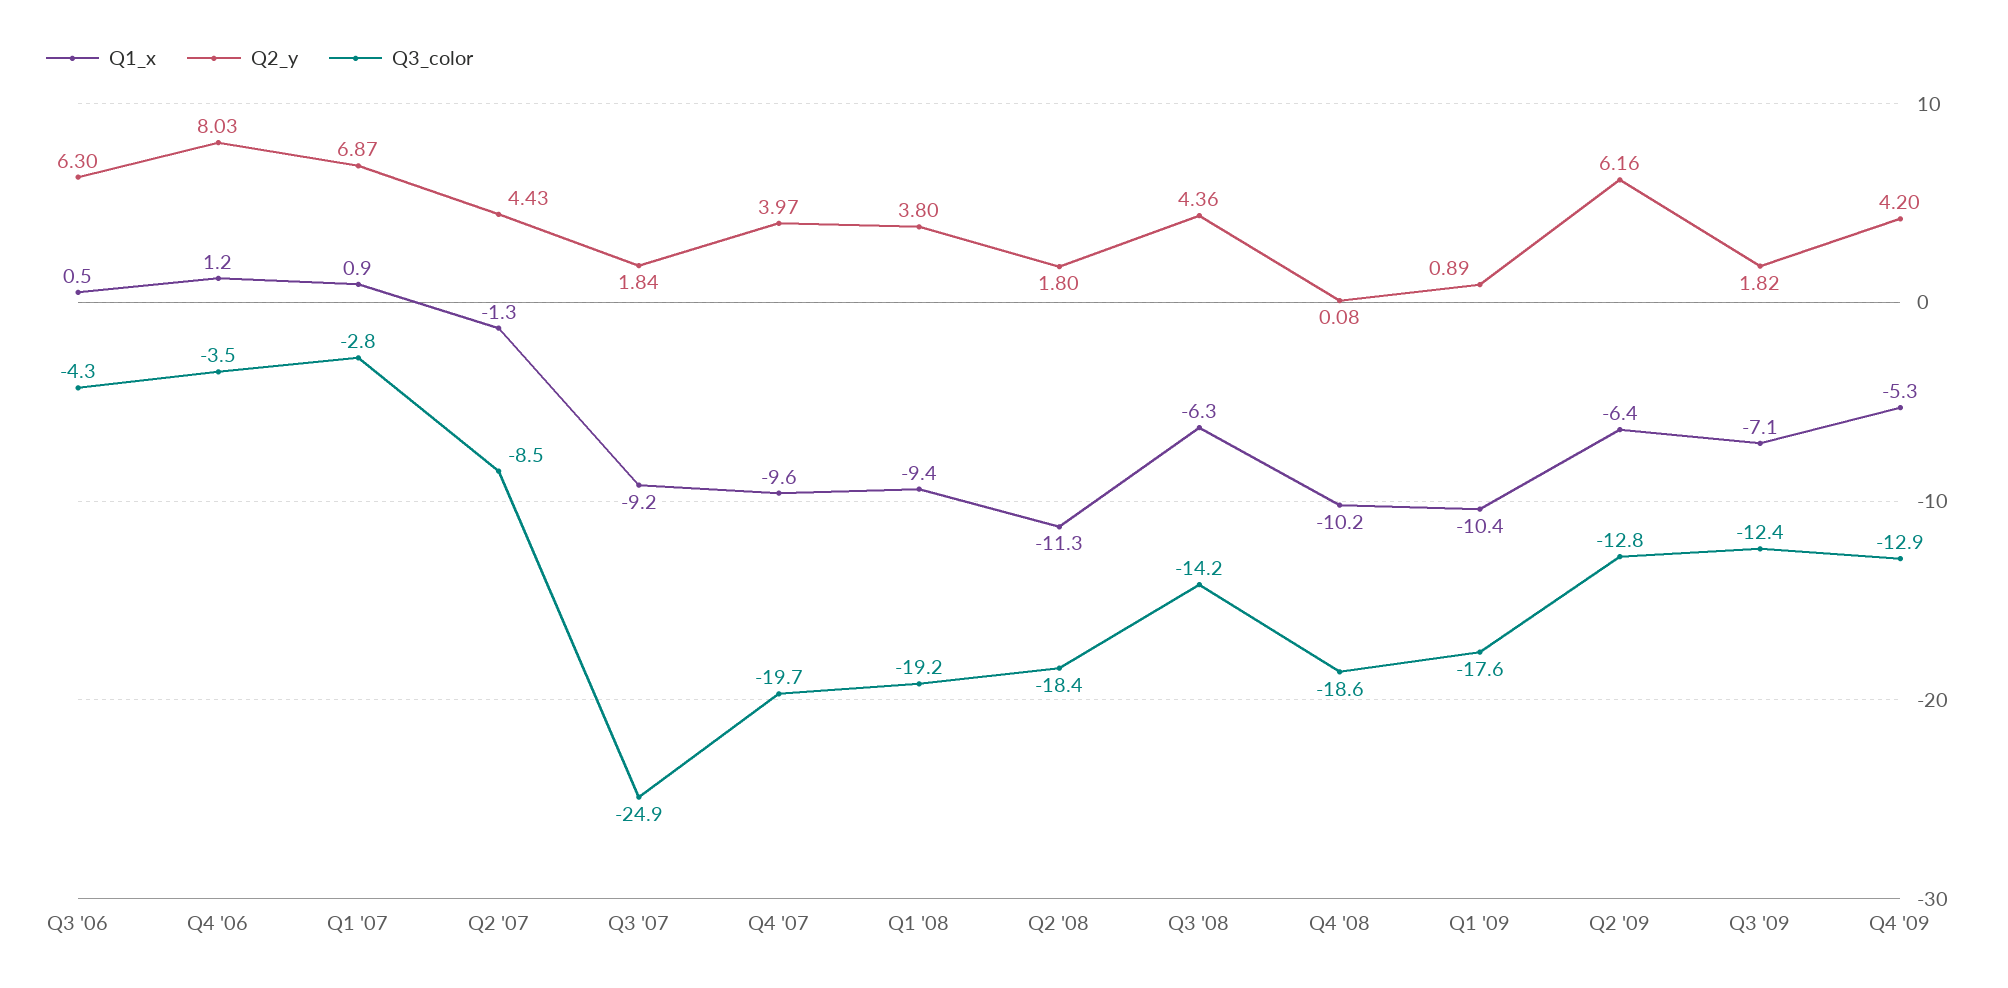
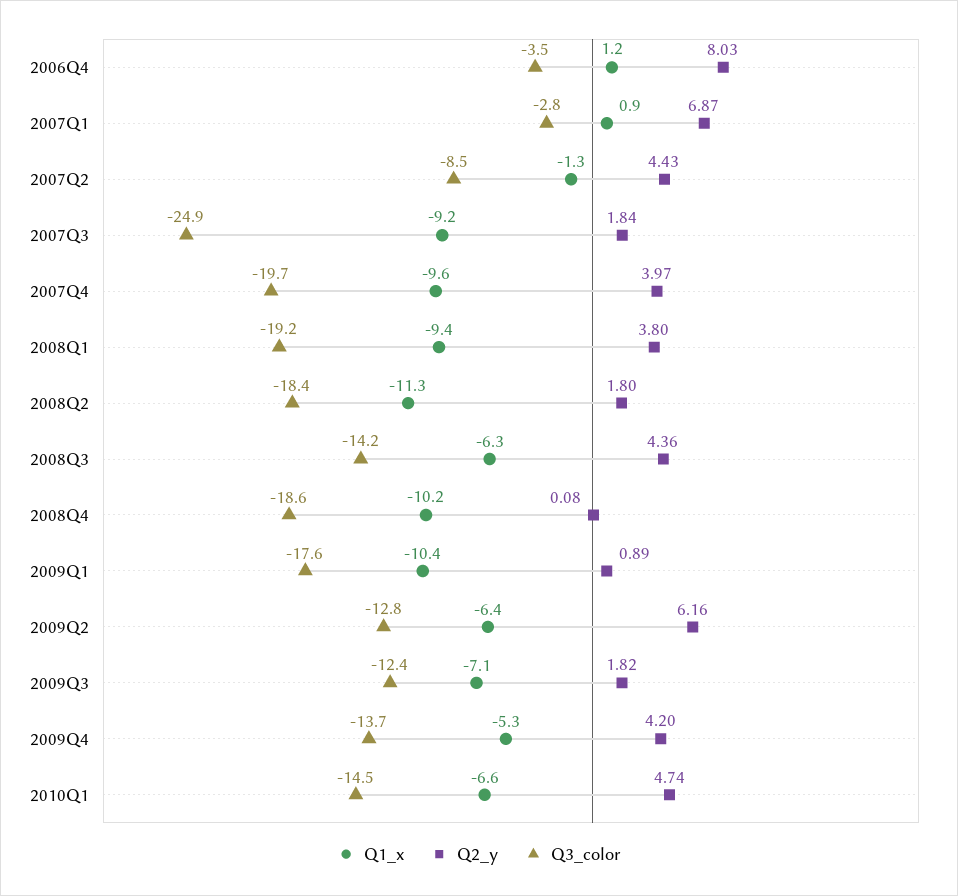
Q1_x, Q3 '06: 0.5 -> none
Q2_y, Q3 '06: 6.3 -> none
Q3_color, Q3 '06: -4.3 -> none
Q3_color, Q4 '09: -12.9 -> -13.7
Q1_x, 2010Q1: none -> -6.6
Q2_y, 2010Q1: none -> 4.74
Q3_color, 2010Q1: none -> -14.5

